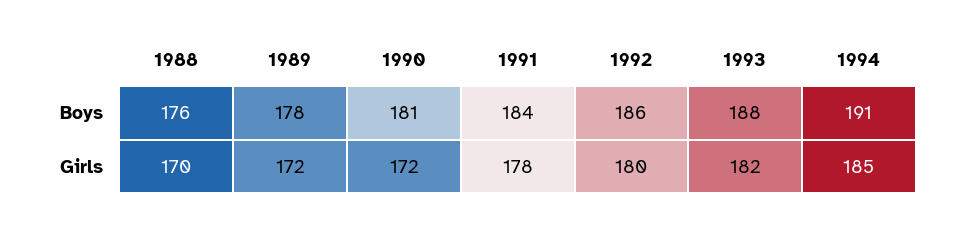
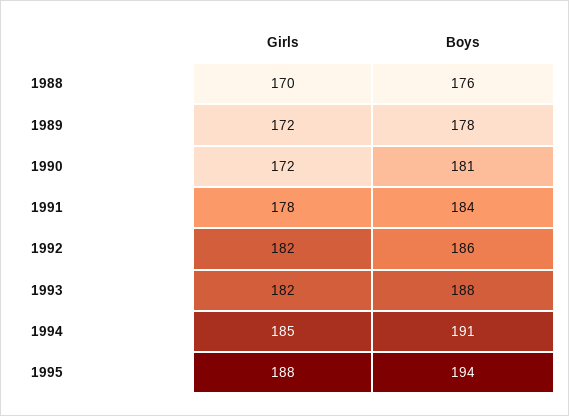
1992, Girls: 180 -> 182
1995, Girls: none -> 188
1995, Boys: none -> 194

